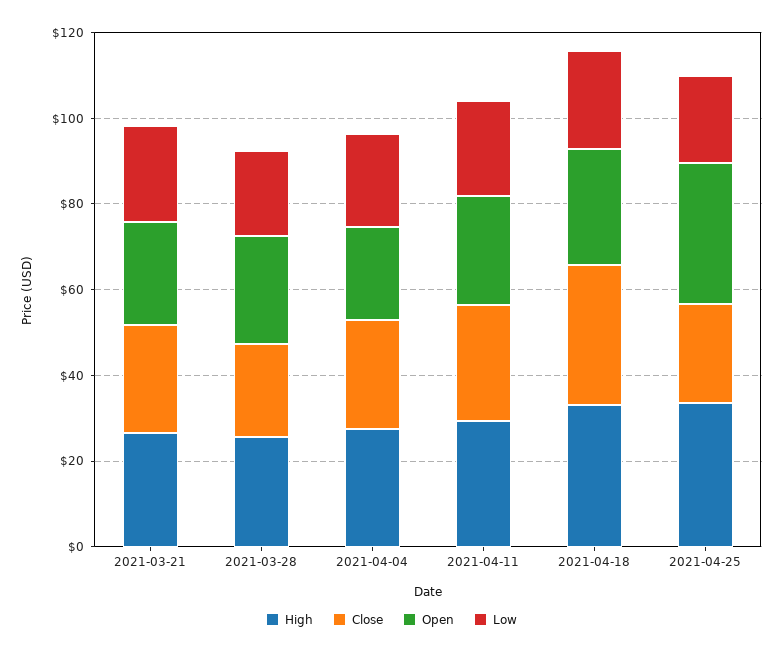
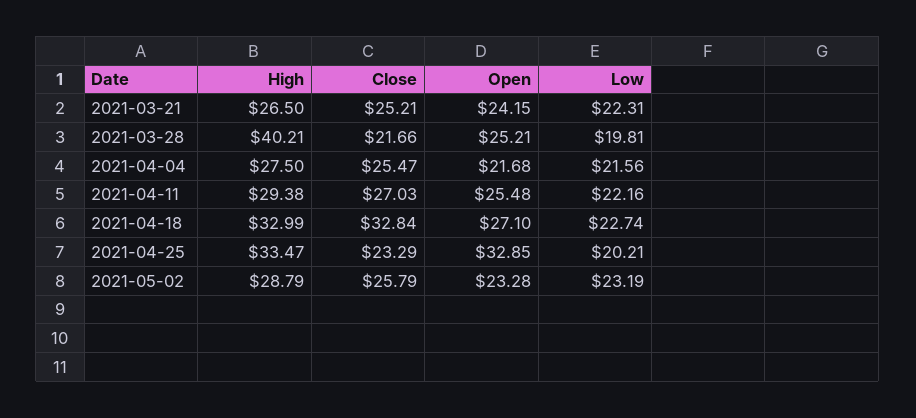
High, 2021-03-28: 25 -> 40.21
High, 2021-05-02: none -> 28.79
Close, 2021-05-02: none -> 25.79
Open, 2021-05-02: none -> 23.28
Low, 2021-05-02: none -> 23.19

